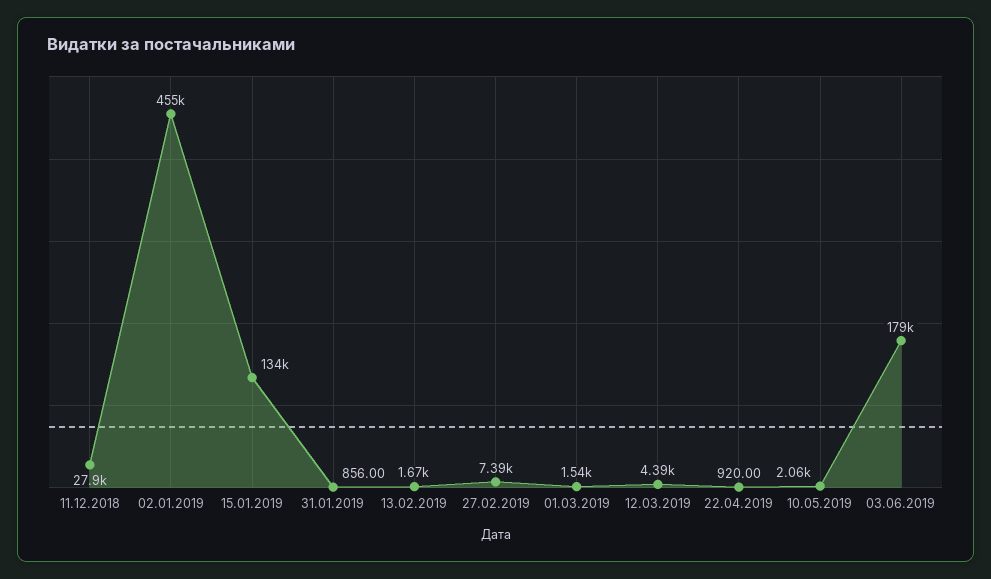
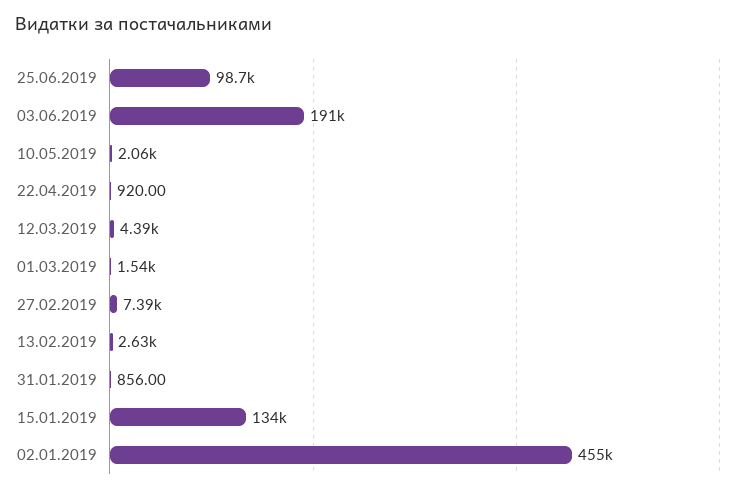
11.12.2018: 27900 -> none
13.02.2019: 1670 -> 2630
03.06.2019: 179000 -> 191000
25.06.2019: none -> 98700

